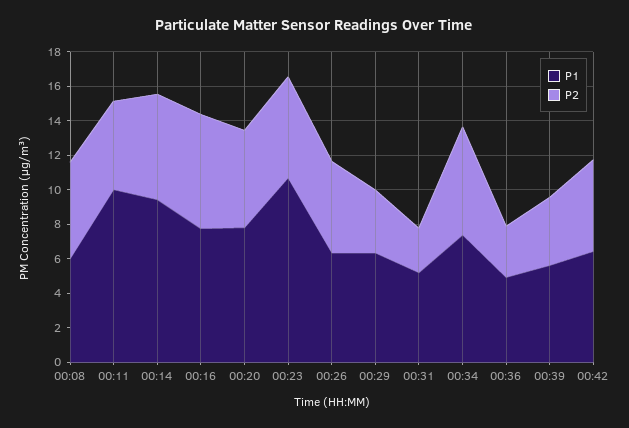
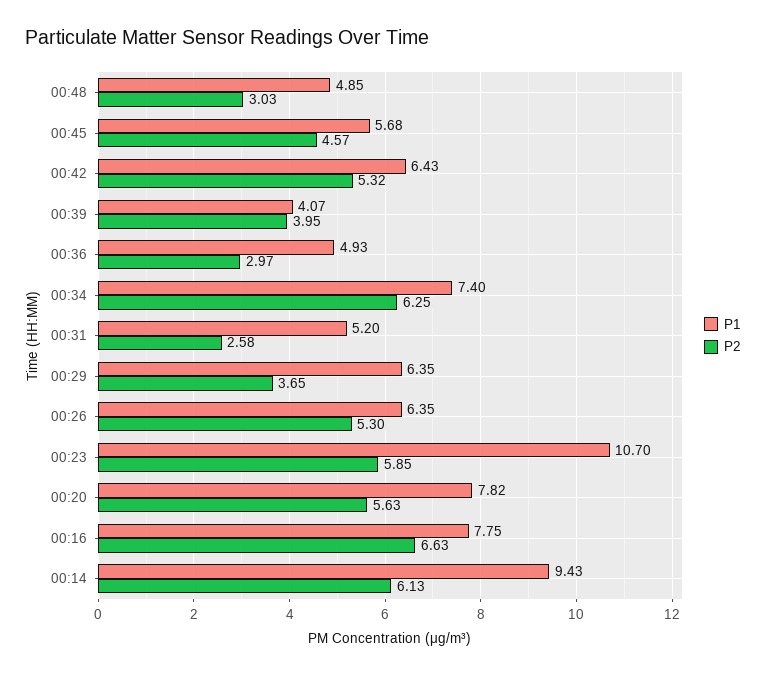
P1, 00:08: 6 -> none
P2, 00:08: 5.5 -> none
P1, 00:11: 10 -> none
P2, 00:11: 5 -> none
P1, 00:39: 5.5 -> 4.07
P1, 00:48: none -> 4.85
P2, 00:48: none -> 3.03
P1, 00:45: none -> 5.68
P2, 00:45: none -> 4.57

